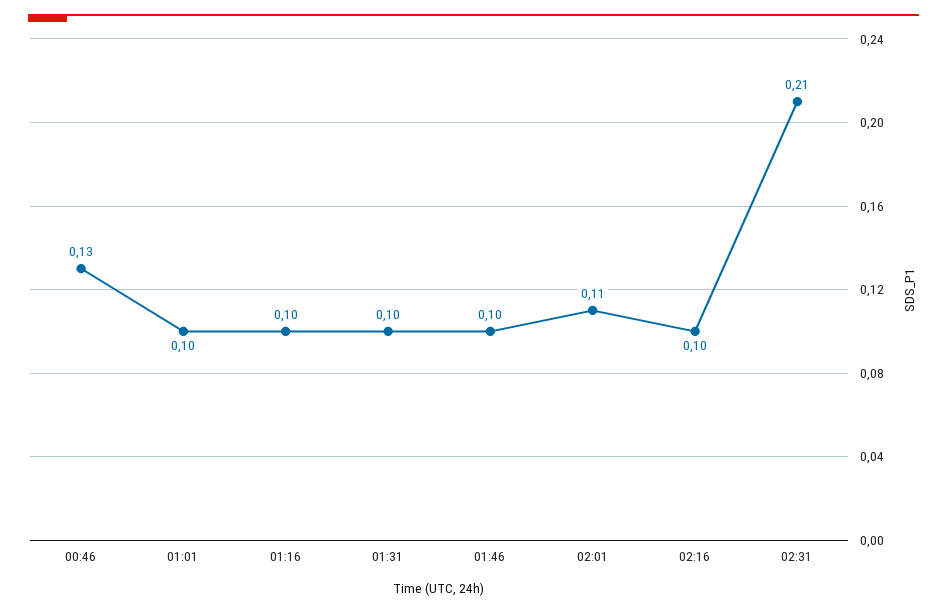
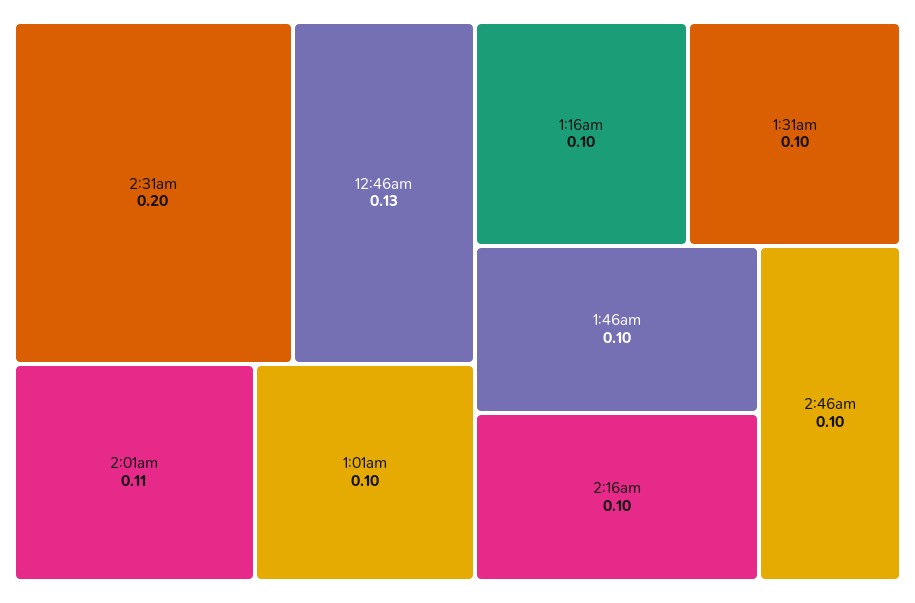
02:31: 0.21 -> 0.2
2:46am: none -> 0.1

